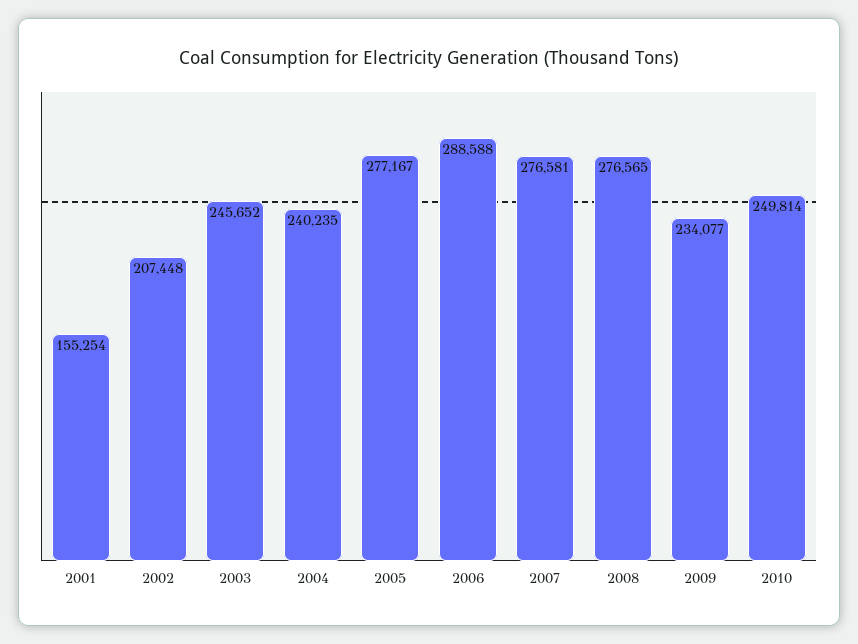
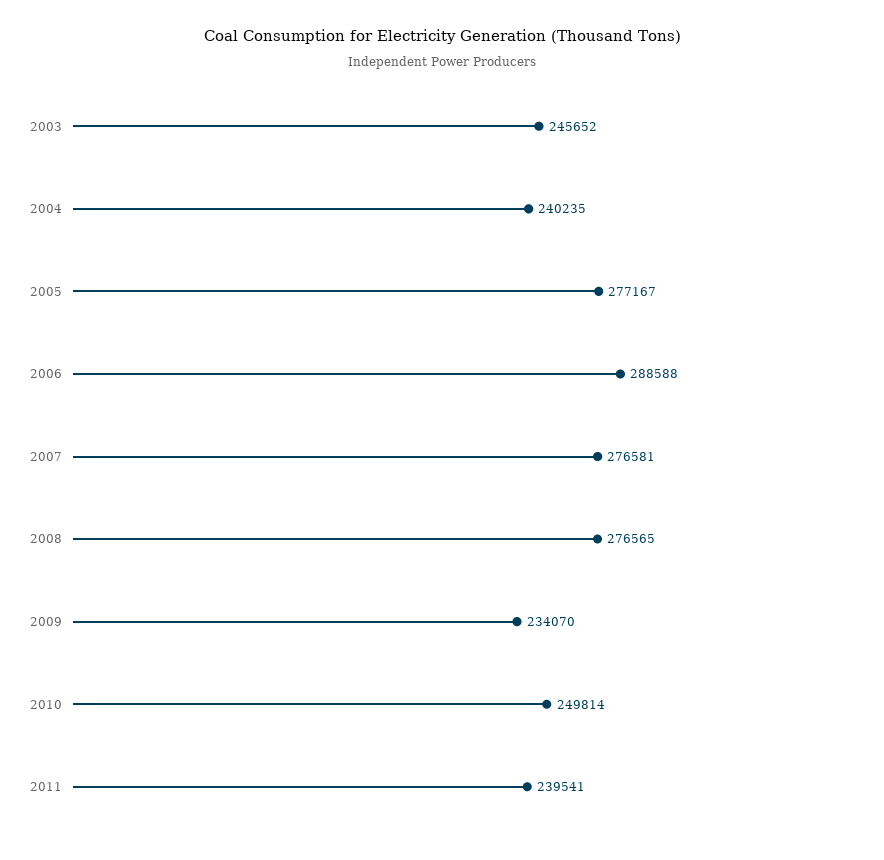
2001: 155254 -> none
2002: 207448 -> none
2009: 234077 -> 234070
2011: none -> 239541

